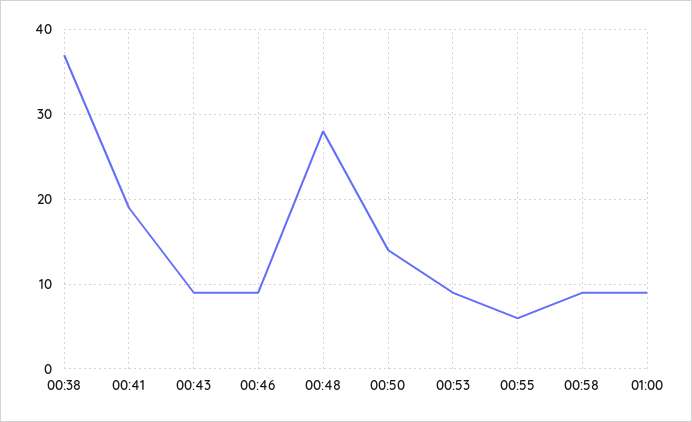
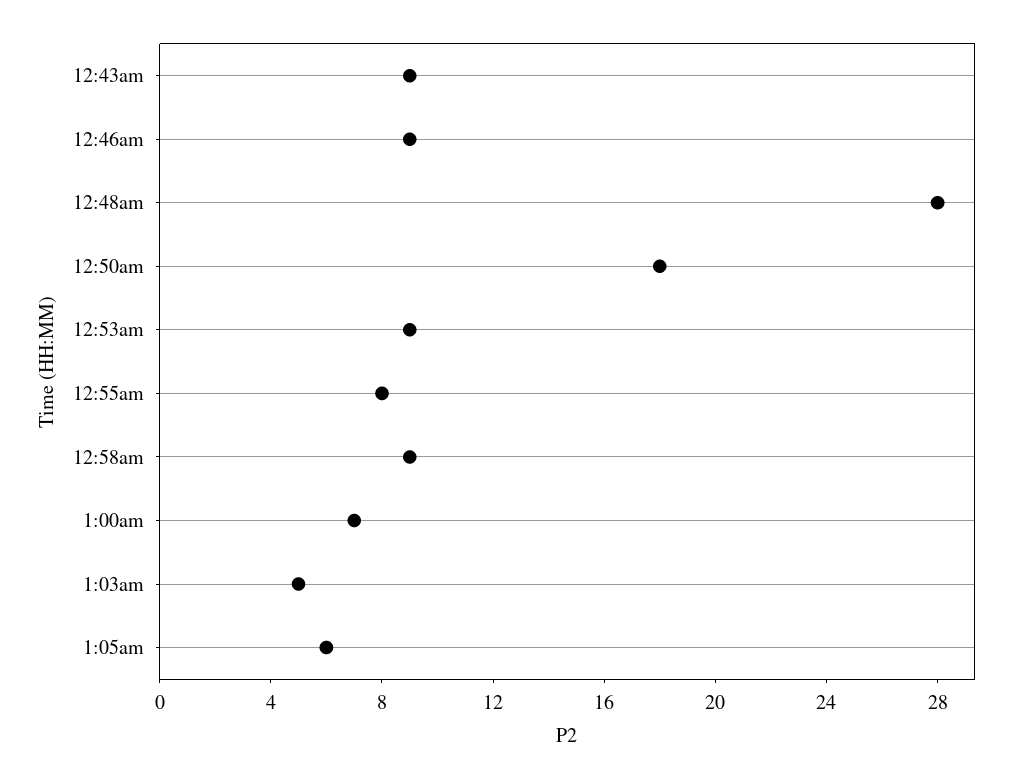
00:38: 37 -> none
00:41: 19 -> none
00:50: 14 -> 18
00:55: 6 -> 8
01:00: 9 -> 7
1:03am: none -> 5
1:05am: none -> 6

